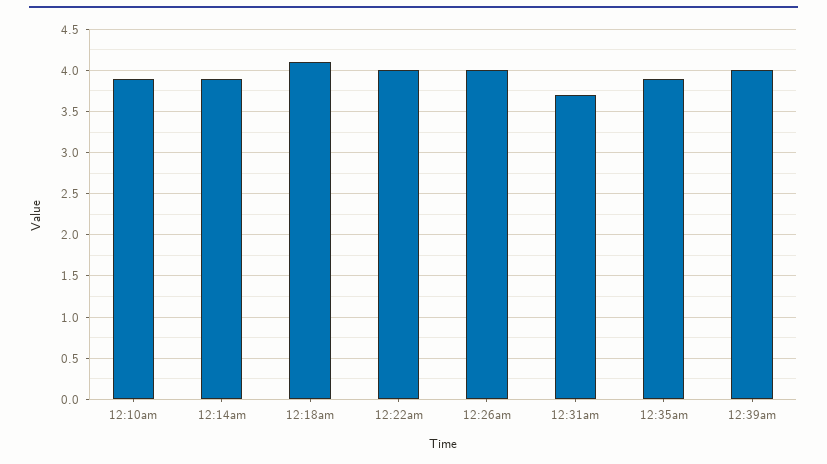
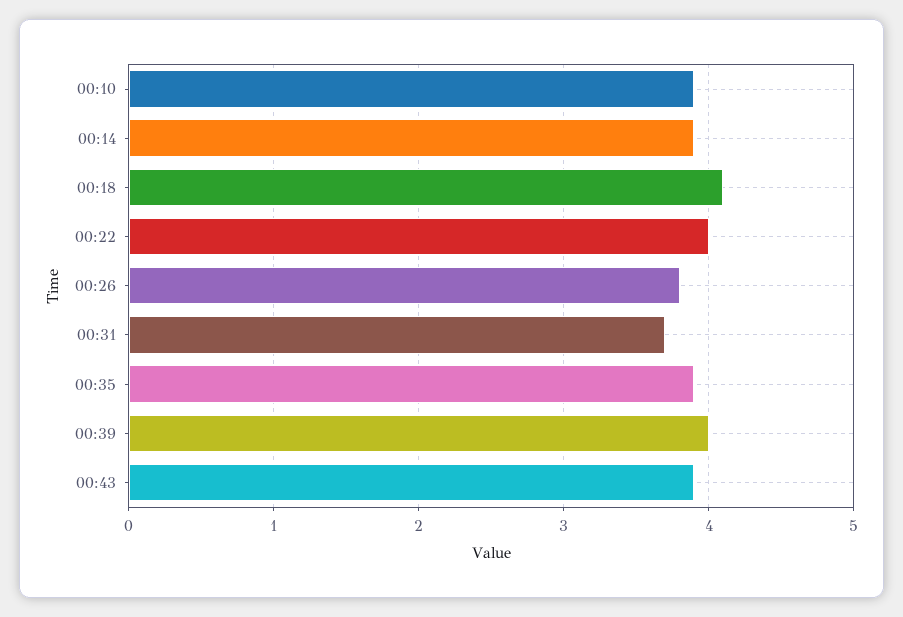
12:26am: 4 -> 3.8
00:43: none -> 3.9

